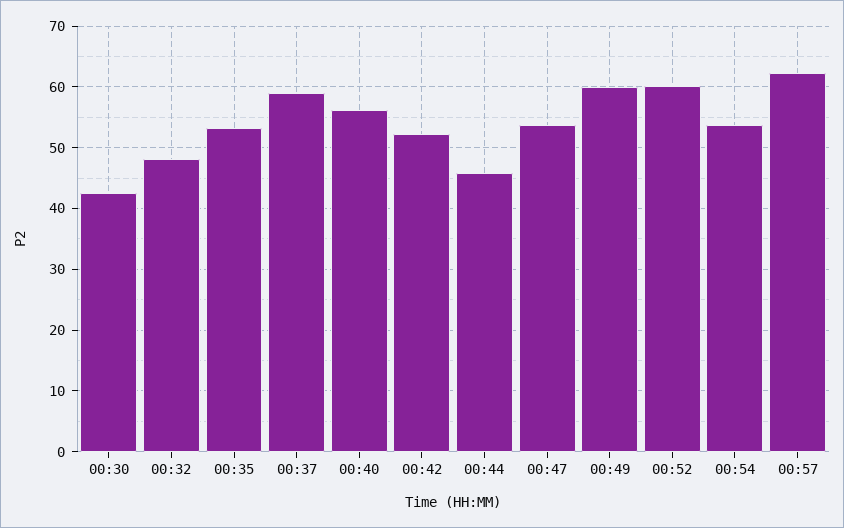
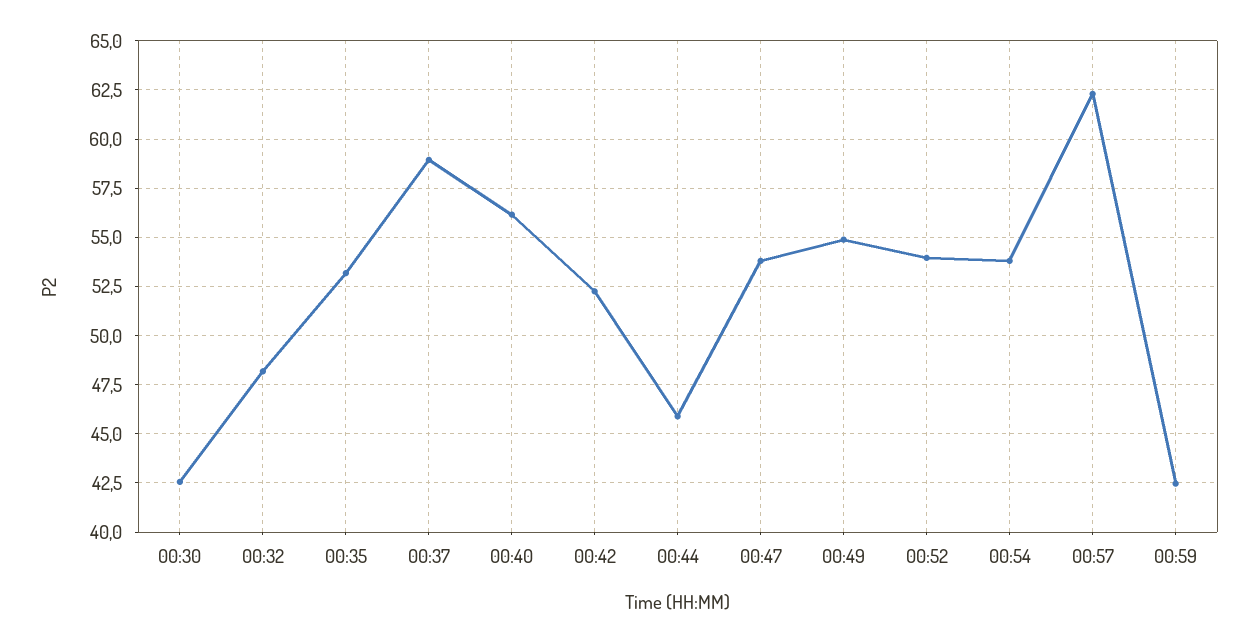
00:49: 60 -> 55
00:52: 60 -> 54
00:59: none -> 42.5

